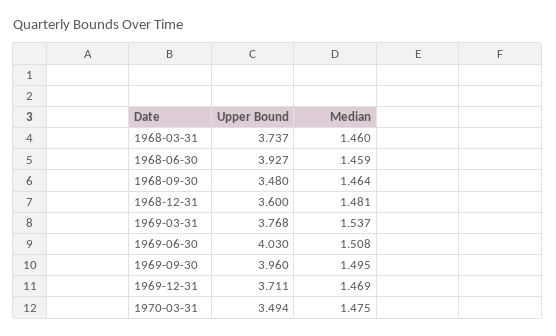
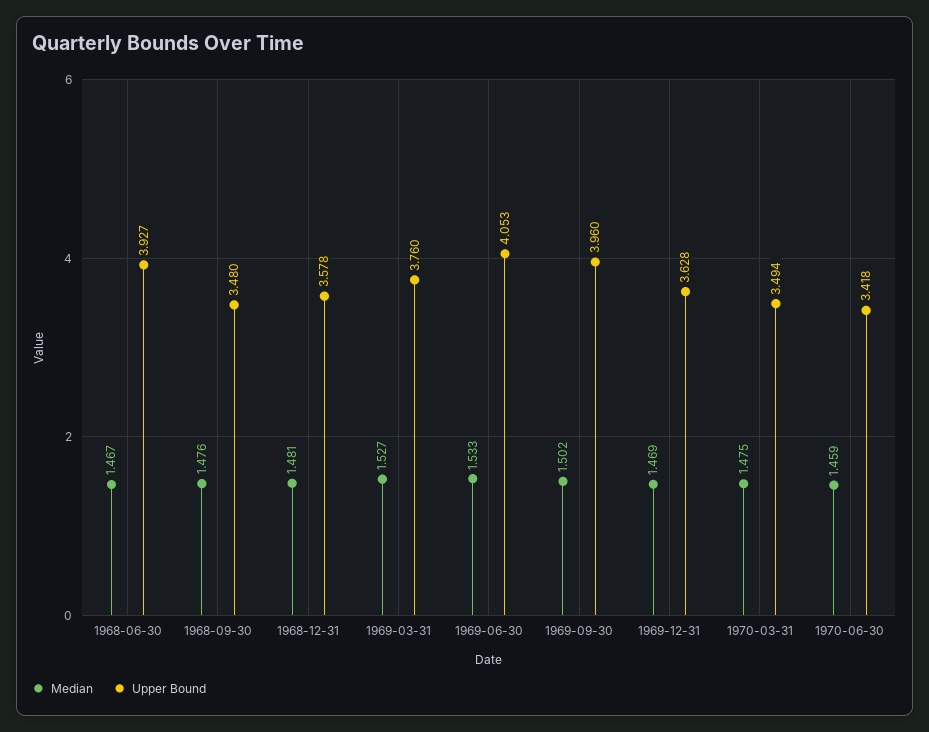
Upper Bound, 1968-03-31: 3.737 -> none
Median, 1968-03-31: 1.46 -> none
Median, 1968-06-30: 1.459 -> 1.467
Median, 1968-09-30: 1.464 -> 1.476
Upper Bound, 1968-12-31: 3.6 -> 3.578
Upper Bound, 1969-03-31: 3.768 -> 3.76
Median, 1969-03-31: 1.537 -> 1.527
Upper Bound, 1969-06-30: 4.03 -> 4.053
Median, 1969-06-30: 1.508 -> 1.533
Median, 1969-09-30: 1.495 -> 1.502
Upper Bound, 1969-12-31: 3.711 -> 3.628
Median, 1970-06-30: none -> 1.459
Upper Bound, 1970-06-30: none -> 3.418

